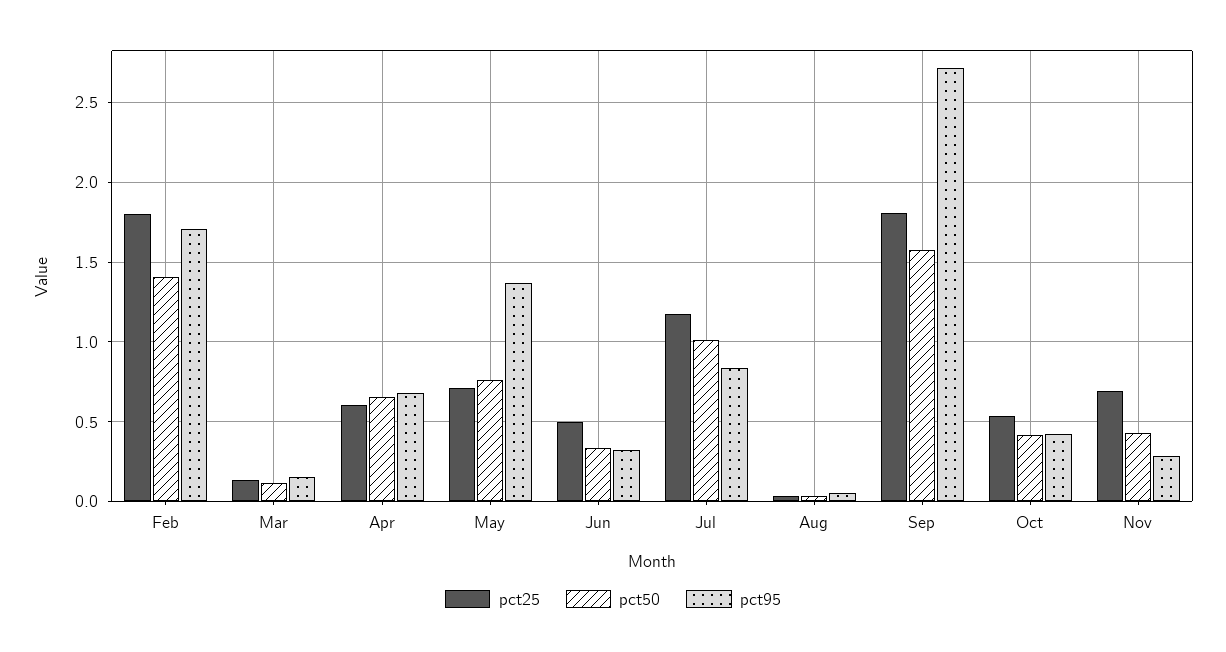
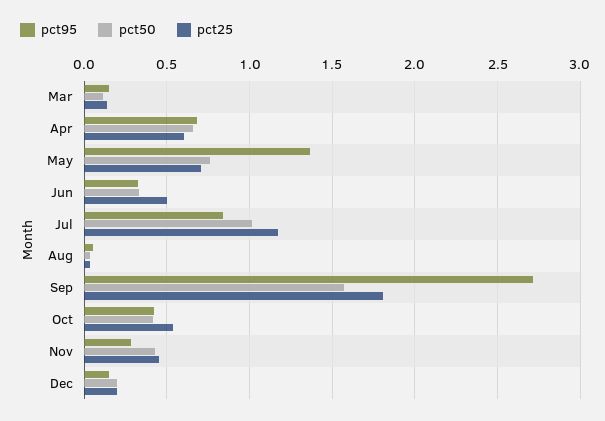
pct25, Feb: 1.8 -> none
pct50, Feb: 1.4 -> none
pct95, Feb: 1.7 -> none
pct25, Nov: 0.7 -> 0.45
pct95, Dec: none -> 0.15
pct50, Dec: none -> 0.2
pct25, Dec: none -> 0.2

